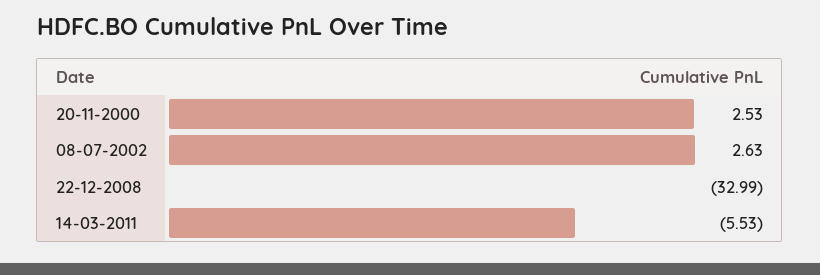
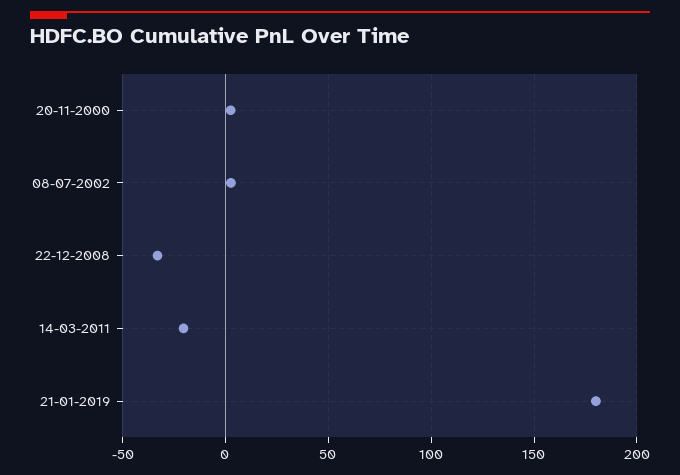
14-03-2011: -5.53 -> -20
21-01-2019: none -> 180

